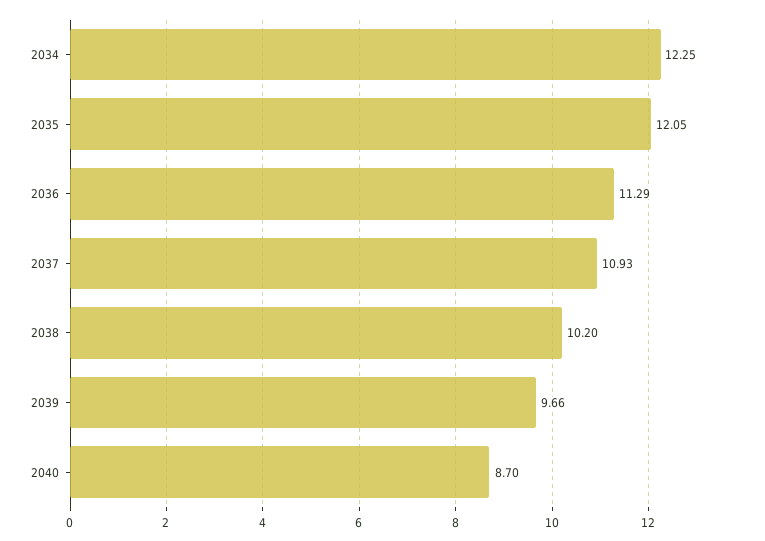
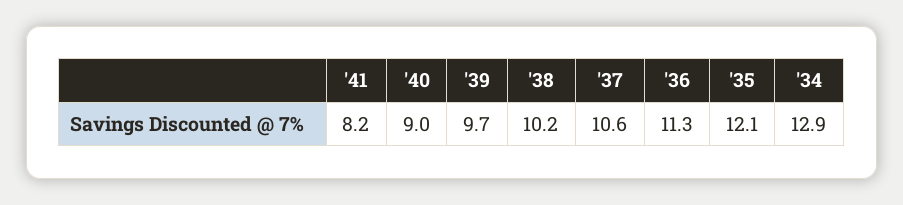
2034: 12.25 -> 12.9
2037: 10.93 -> 10.6
2040: 8.7 -> 9
'41: none -> 8.2

